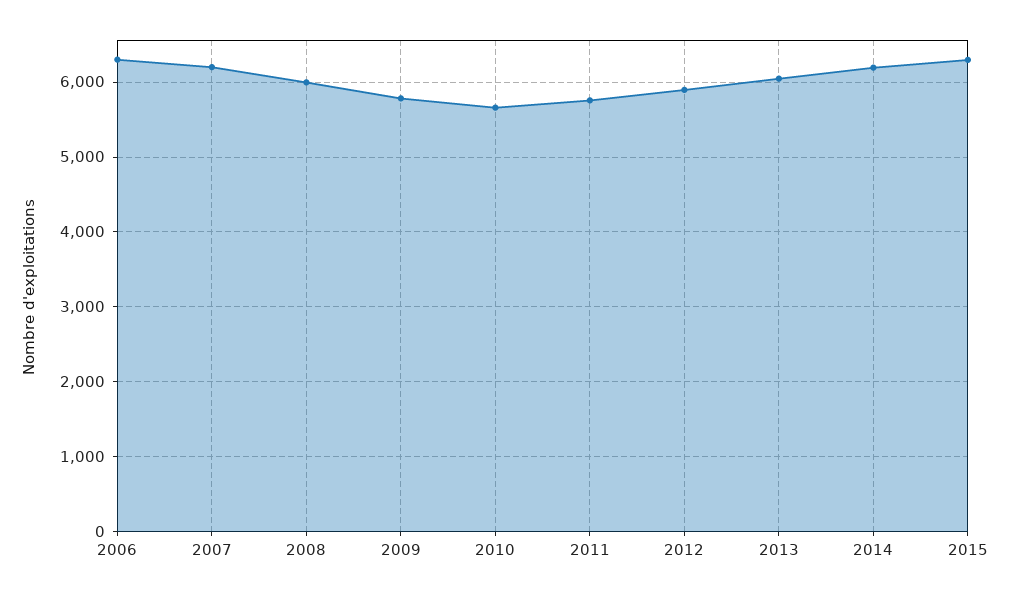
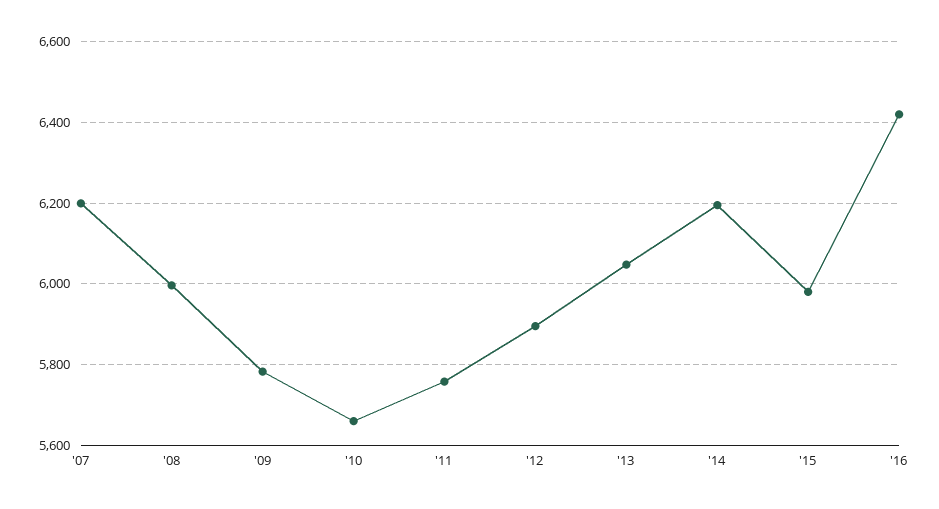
2006: 6300 -> none
2015: 6300 -> 5980
'16: none -> 6420

